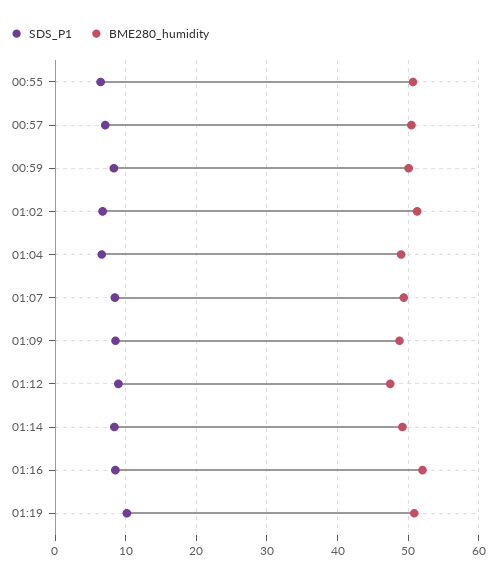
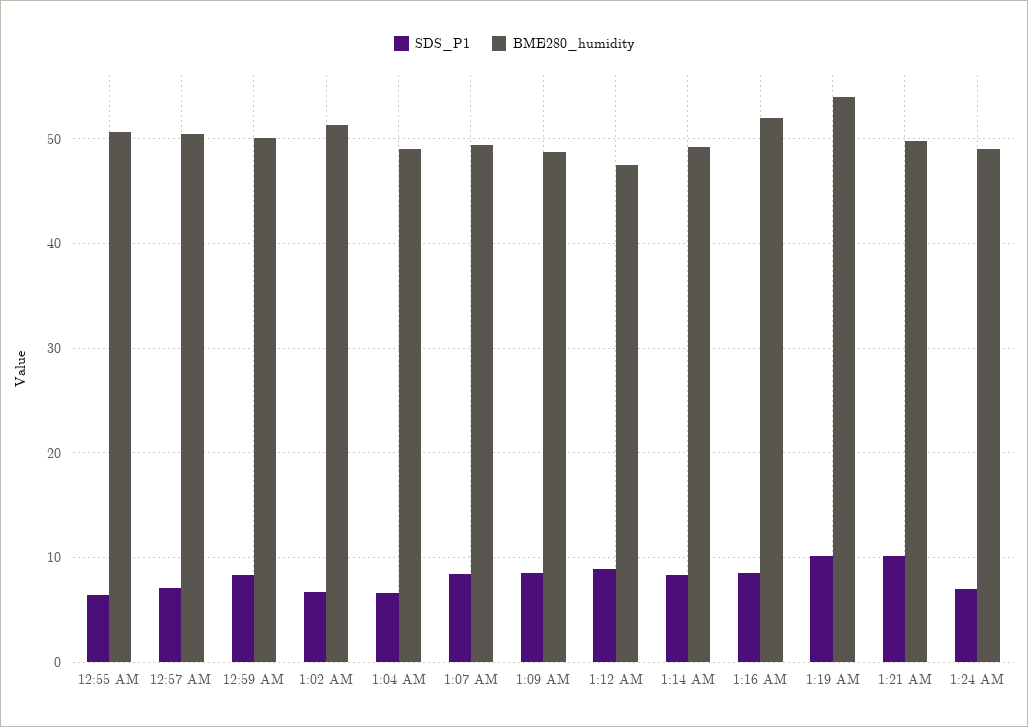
BME280_humidity, 01:19: 51 -> 54
SDS_P1, 1:21 AM: none -> 10
BME280_humidity, 1:21 AM: none -> 50
SDS_P1, 1:24 AM: none -> 7
BME280_humidity, 1:24 AM: none -> 49

